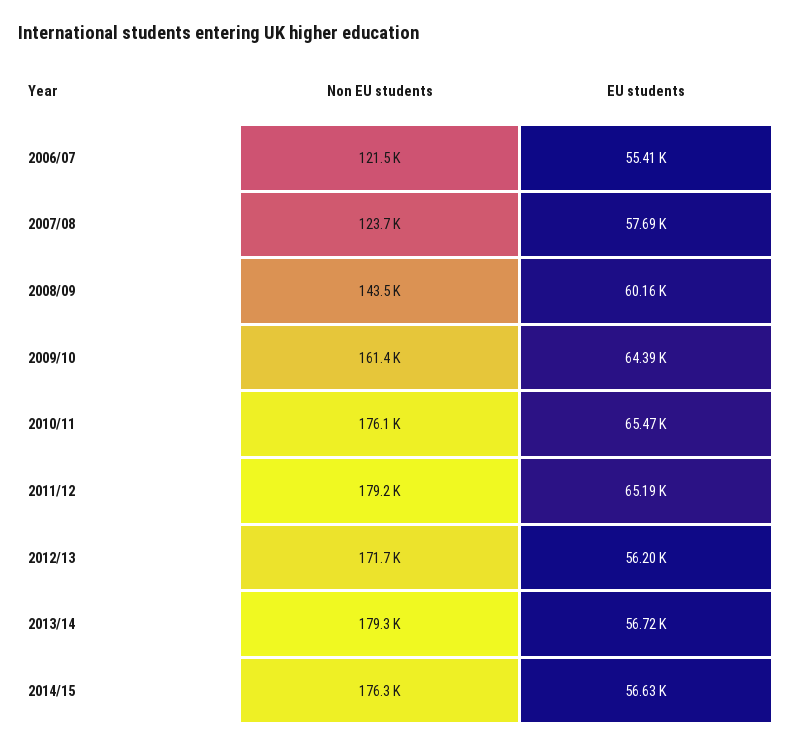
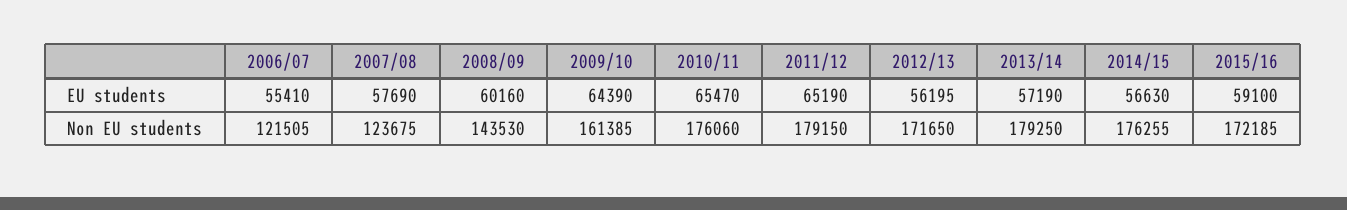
EU students, 2013/14: 56720 -> 57190
EU students, 2015/16: none -> 59100
Non EU students, 2015/16: none -> 172185

